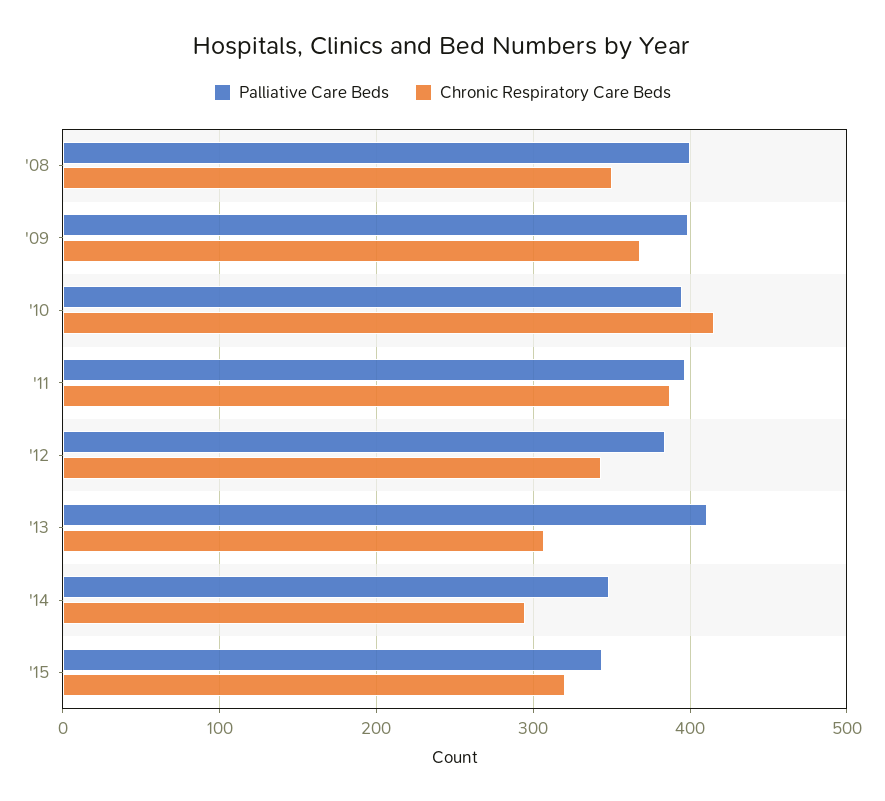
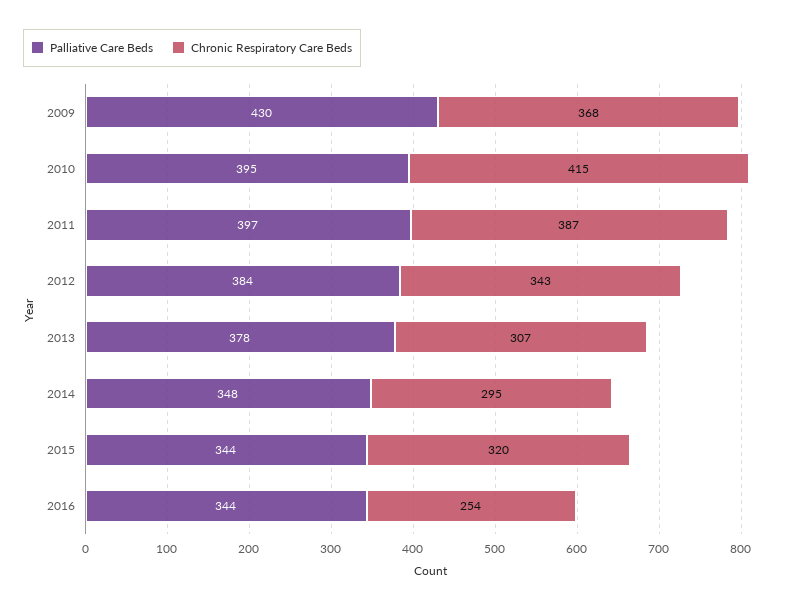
Palliative Care Beds, '08: 400 -> none
Chronic Respiratory Care Beds, '08: 350 -> none
Palliative Care Beds, '09: 400 -> 430
Palliative Care Beds, '13: 410 -> 378
Palliative Care Beds, 2016: none -> 344
Chronic Respiratory Care Beds, 2016: none -> 254

